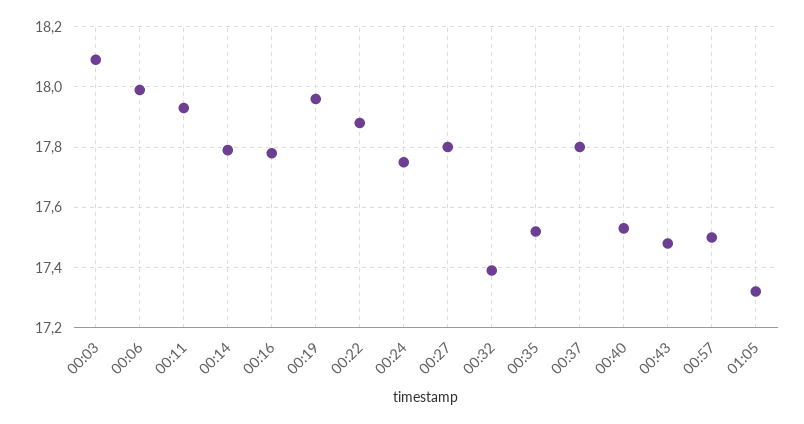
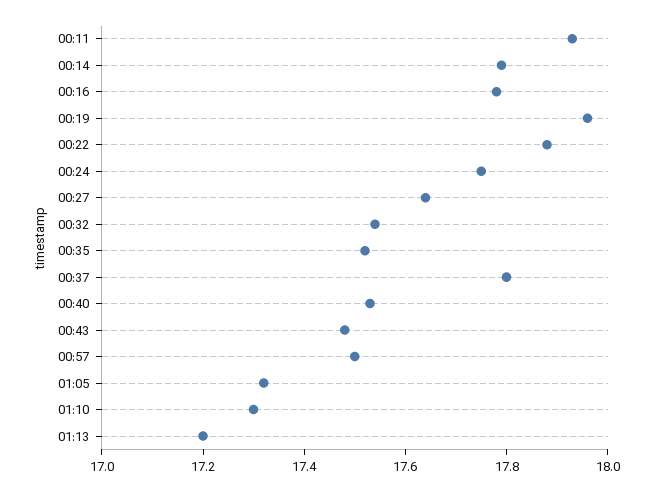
00:03: 18.1 -> none
00:06: 18 -> none
00:27: 17.8 -> 17.65
00:32: 17.4 -> 17.55
01:10: none -> 17.3
01:13: none -> 17.2

